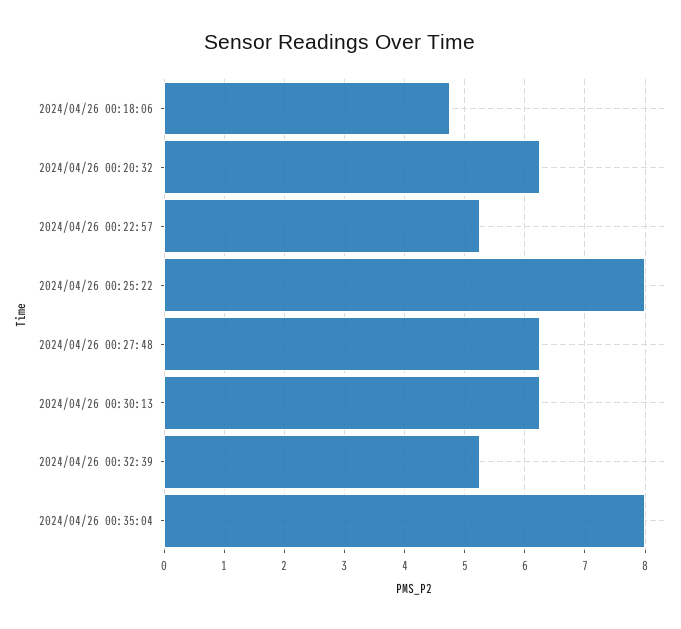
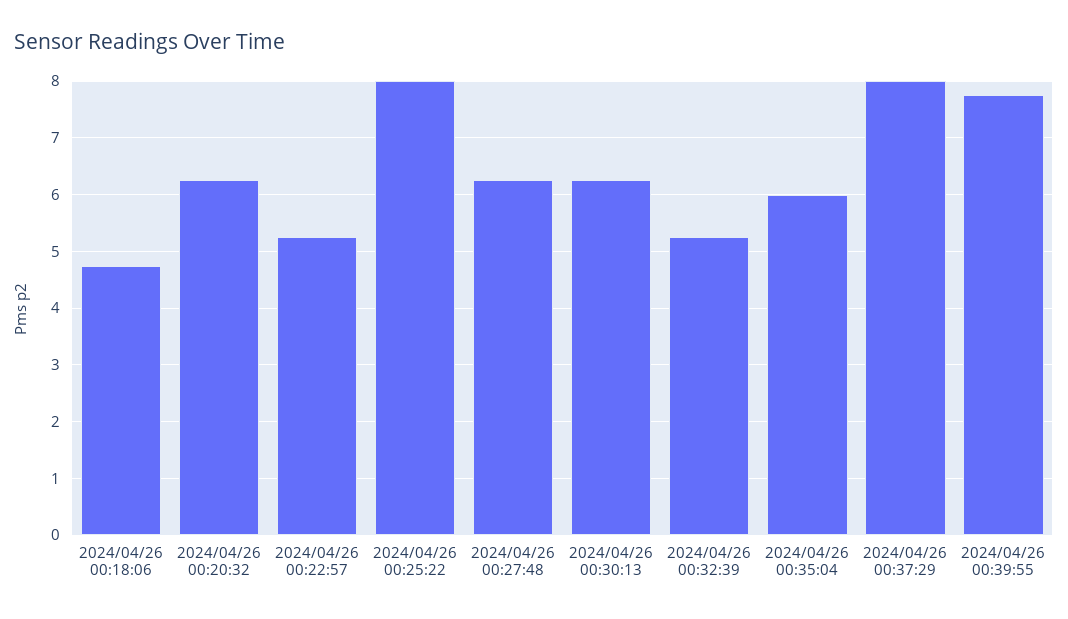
2024/04/26 00:35:04: 8 -> 6
2024/04/26 00:37:29: none -> 8
2024/04/26 00:39:55: none -> 7.8

